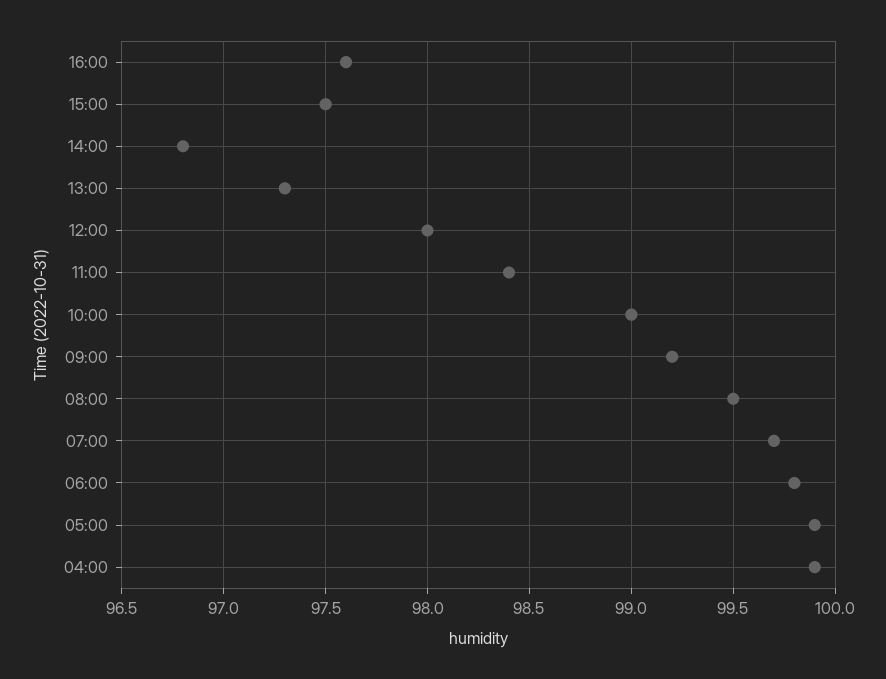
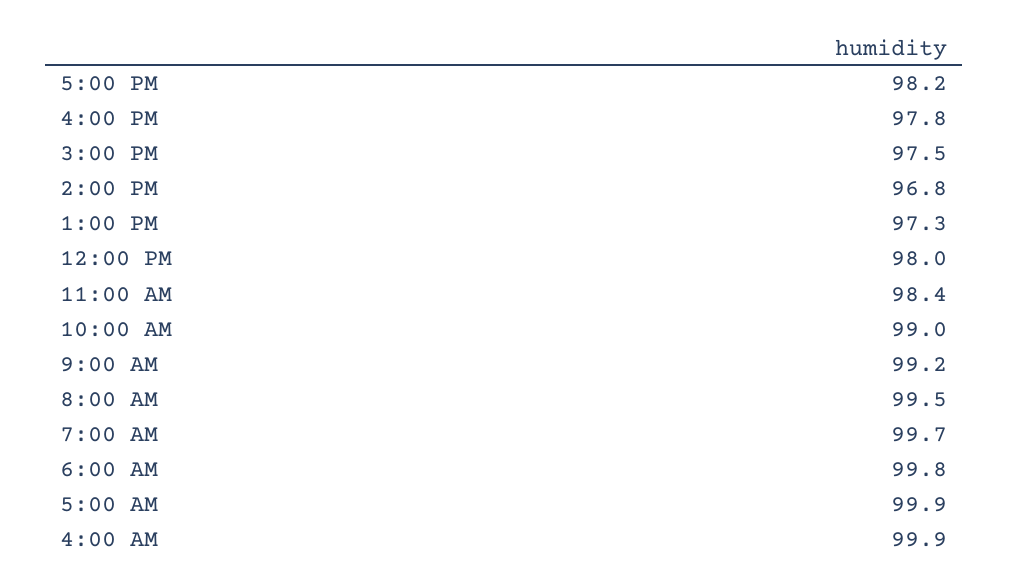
16:00: 97.6 -> 97.8
5:00 PM: none -> 98.2

